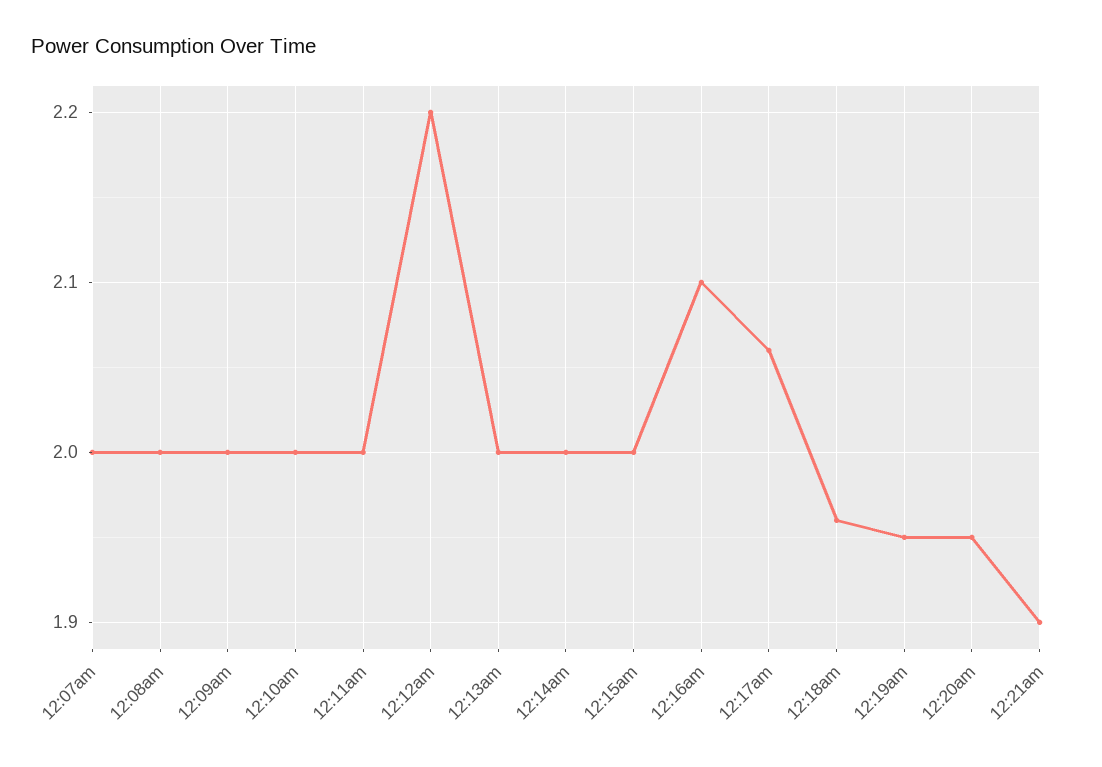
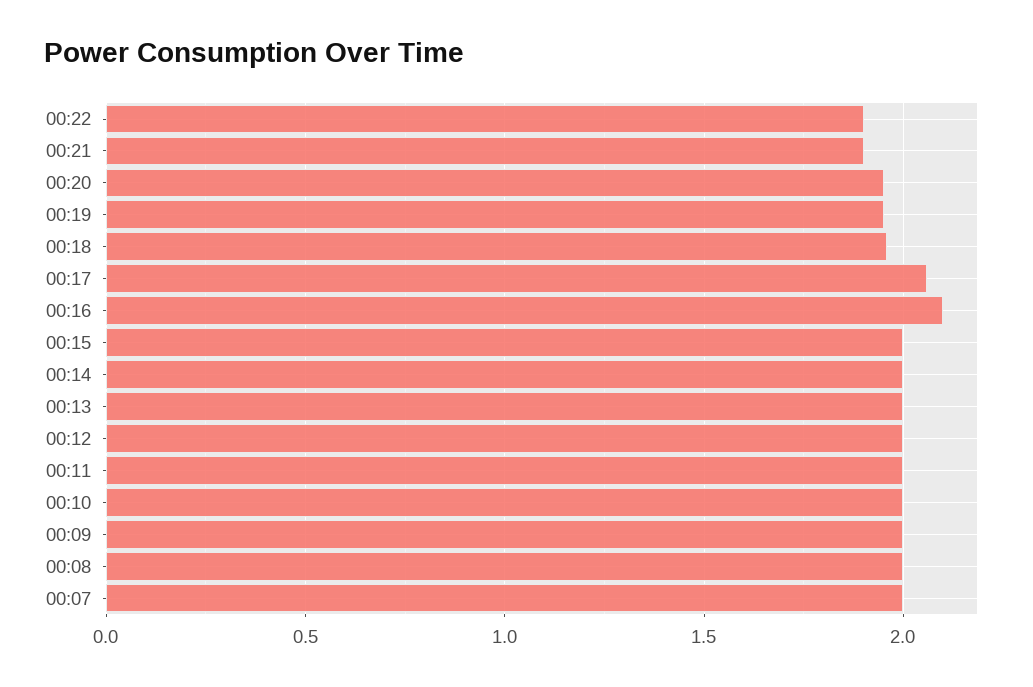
12:12am: 2.2 -> 2
00:22: none -> 1.9

